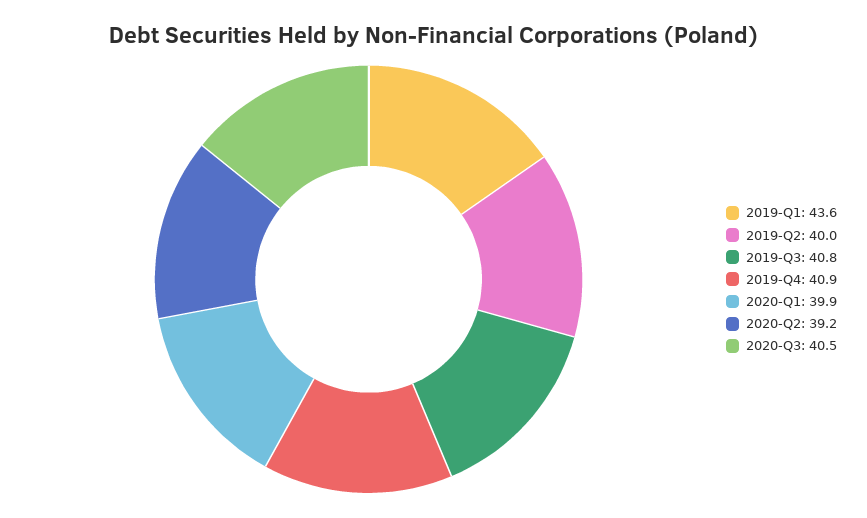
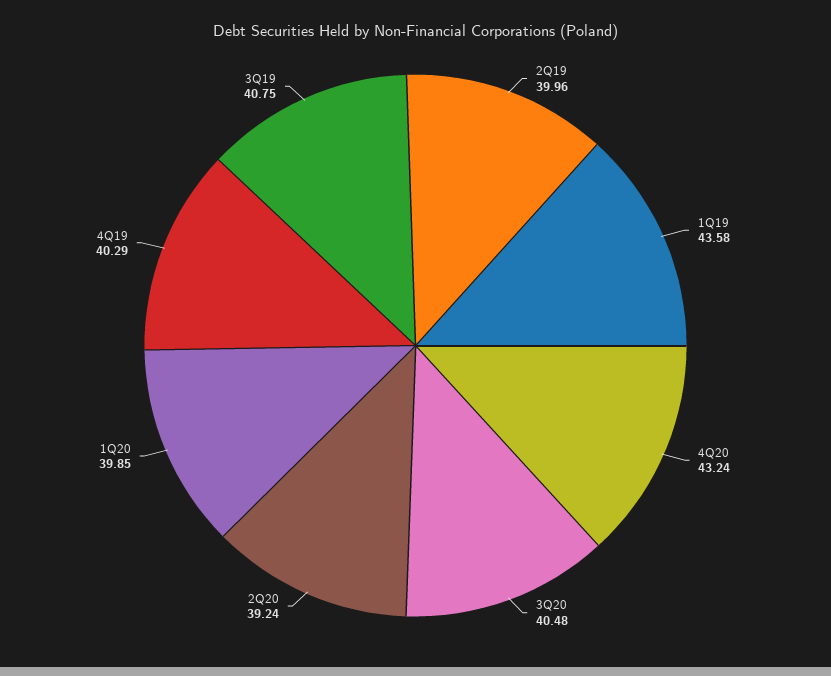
2019-Q4: 40.9 -> 40.29
4Q20: none -> 43.24

